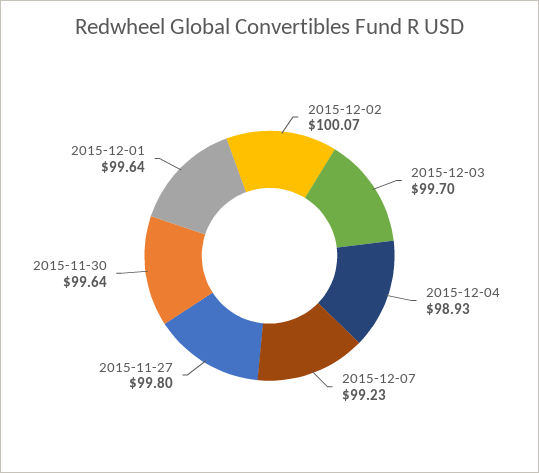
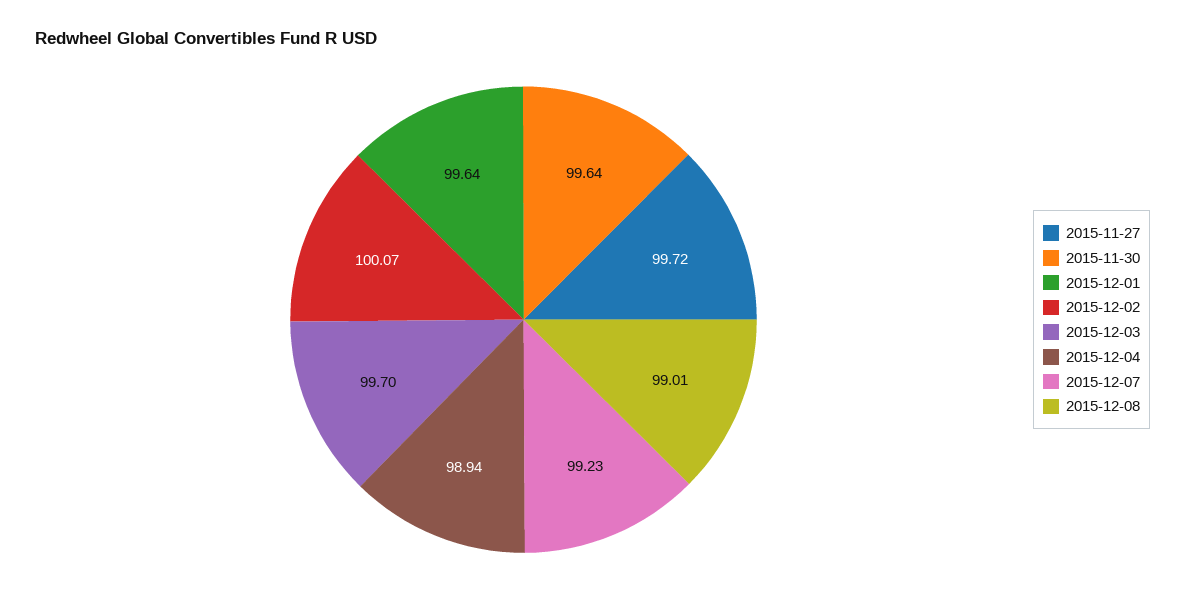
2015-12-04: 98.93 -> 98.94
2015-11-27: 99.8 -> 99.72
2015-12-08: none -> 99.01

